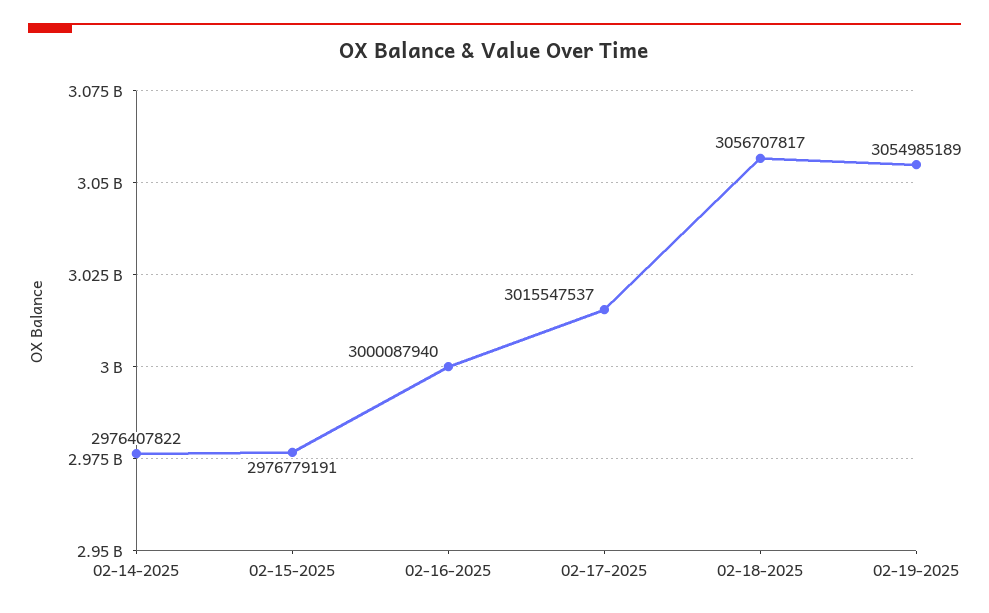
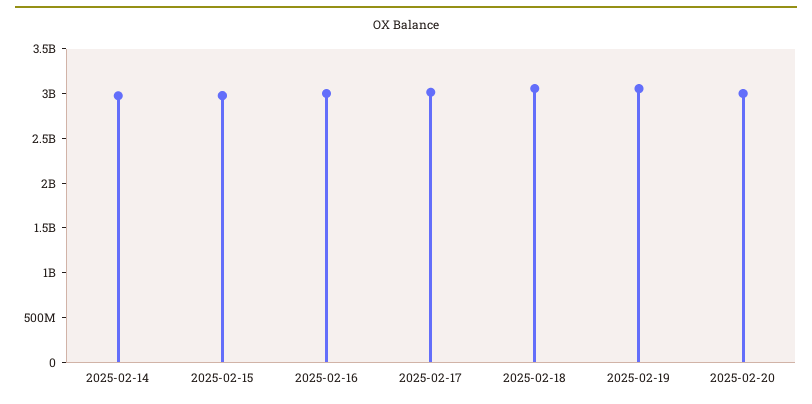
2025-02-20: none -> 3000000000

